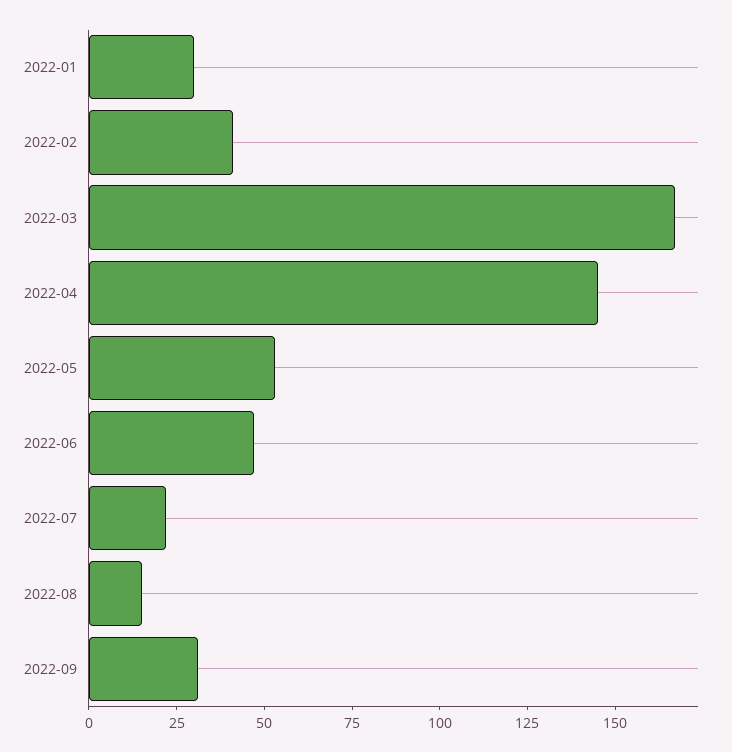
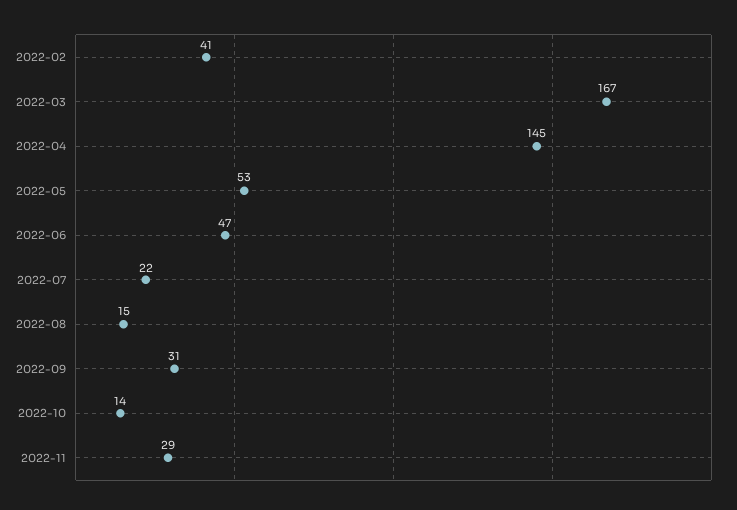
2022-01: 30 -> none
2022-10: none -> 14
2022-11: none -> 29

